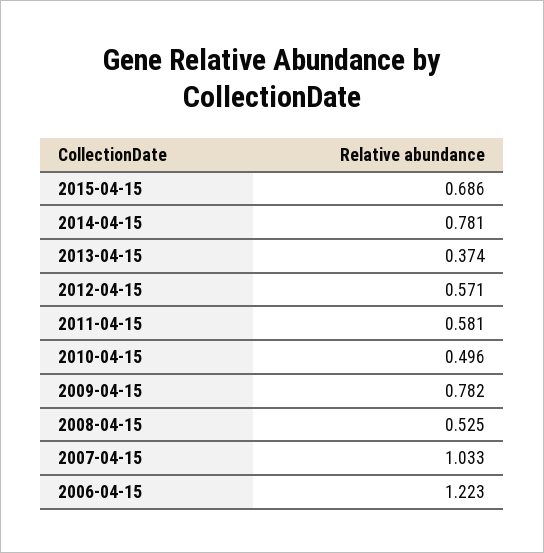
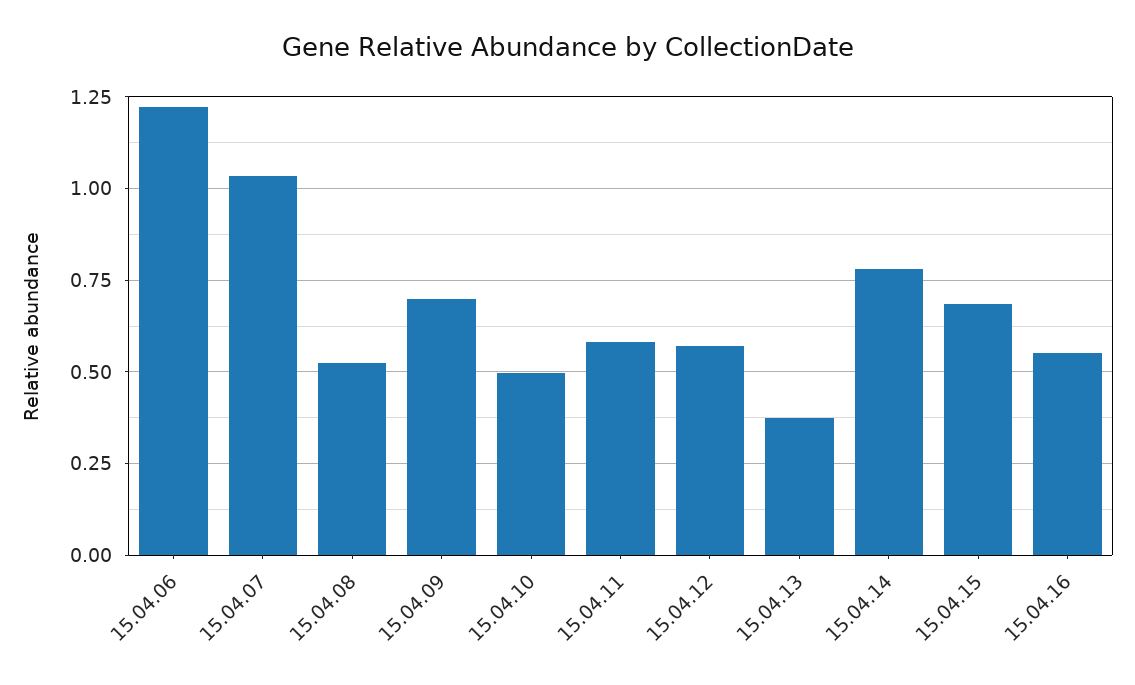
2009-04-15: 0.782 -> 0.7
15.04.16: none -> 0.55

